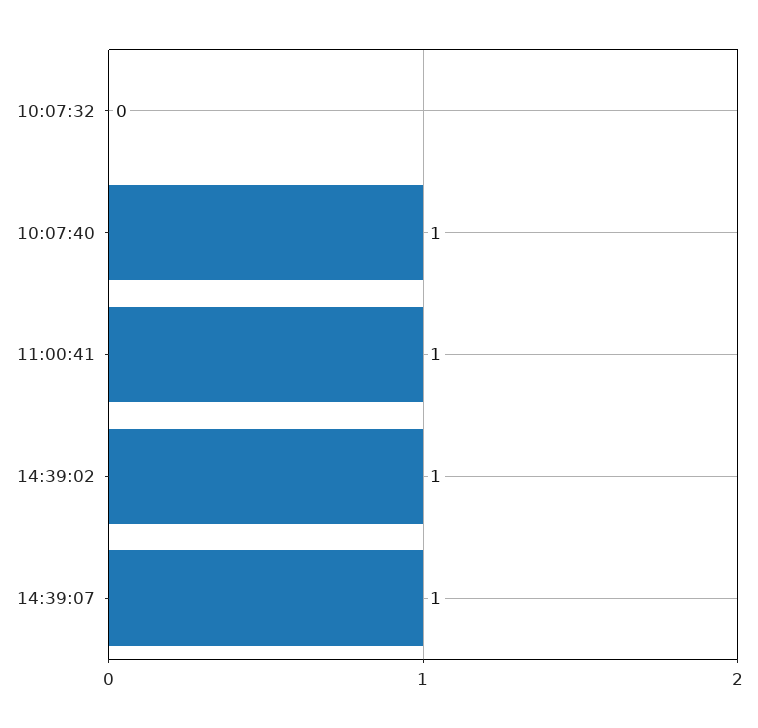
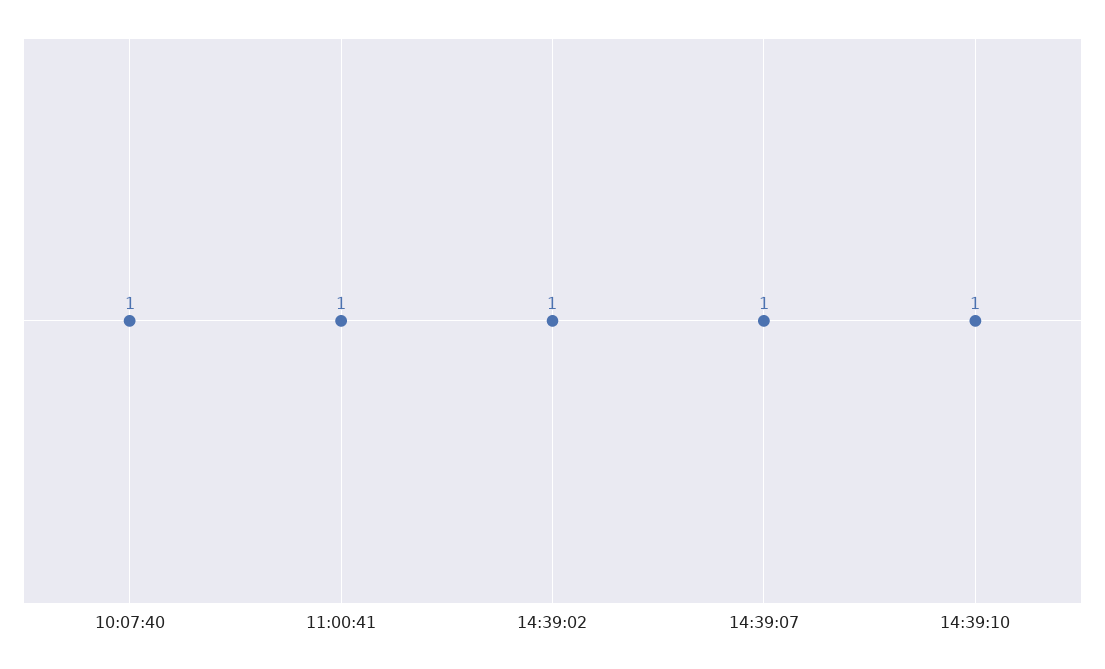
10:07:32: 0 -> none
14:39:10: none -> 1

